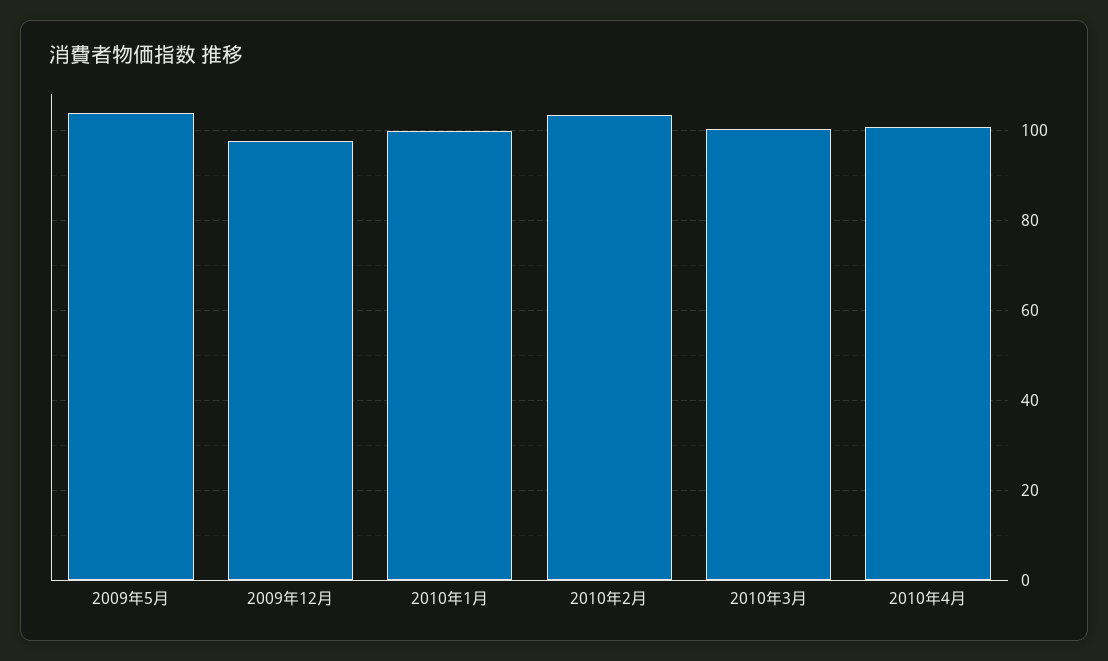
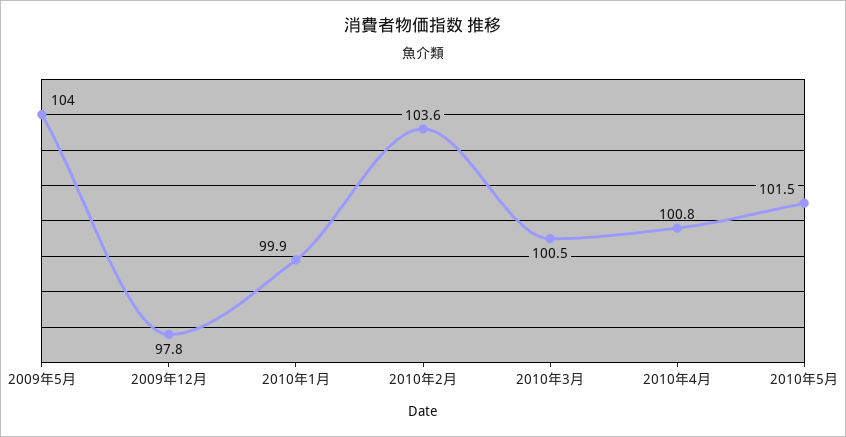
2010年5月: none -> 101.5

